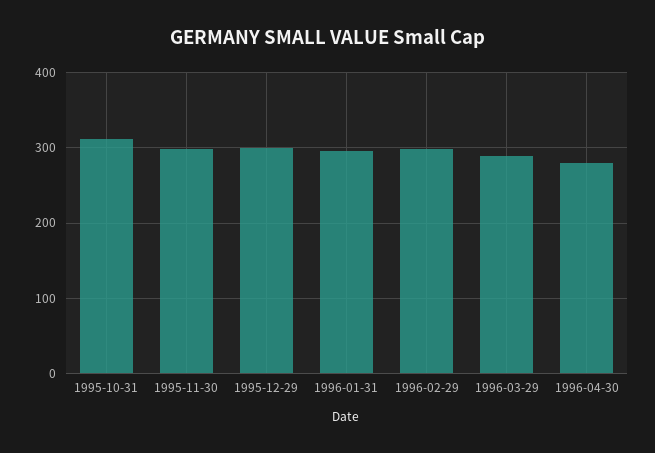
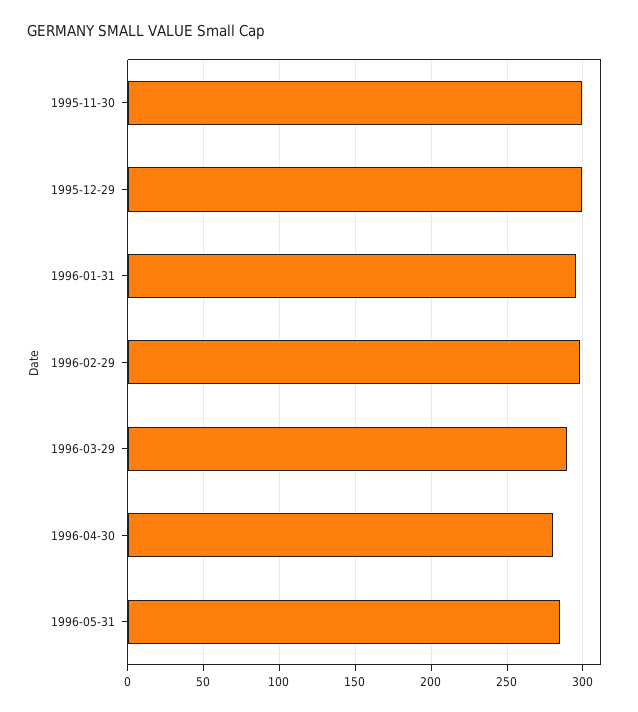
1995-10-31: 310 -> none
1996-05-31: none -> 285

